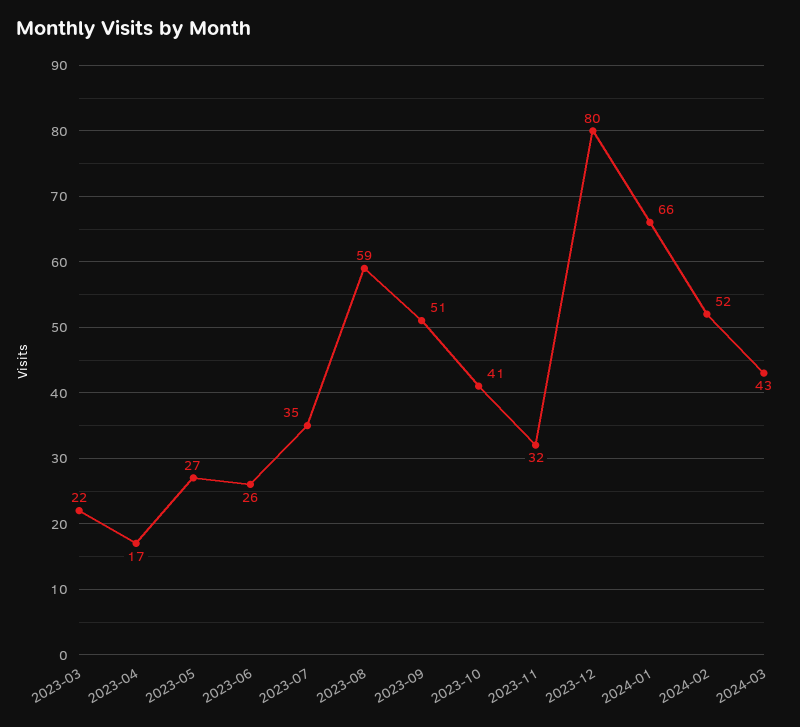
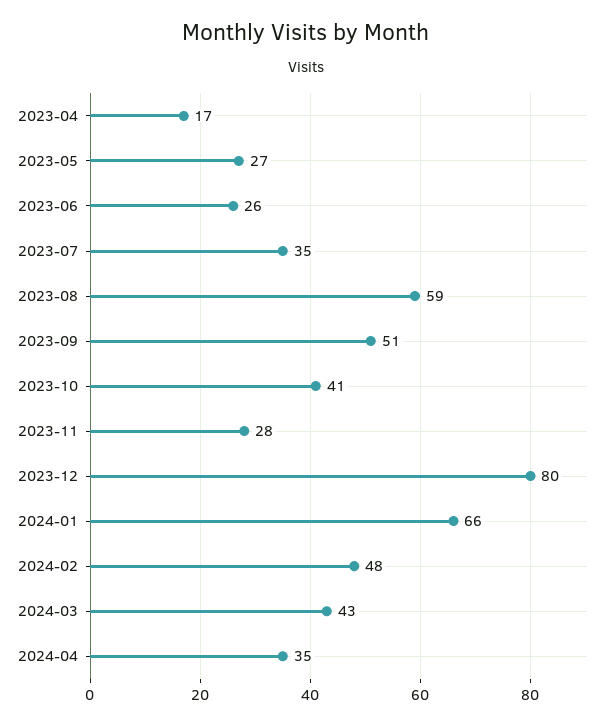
2023-03: 22 -> none
2023-11: 32 -> 28
2024-02: 52 -> 48
2024-04: none -> 35

